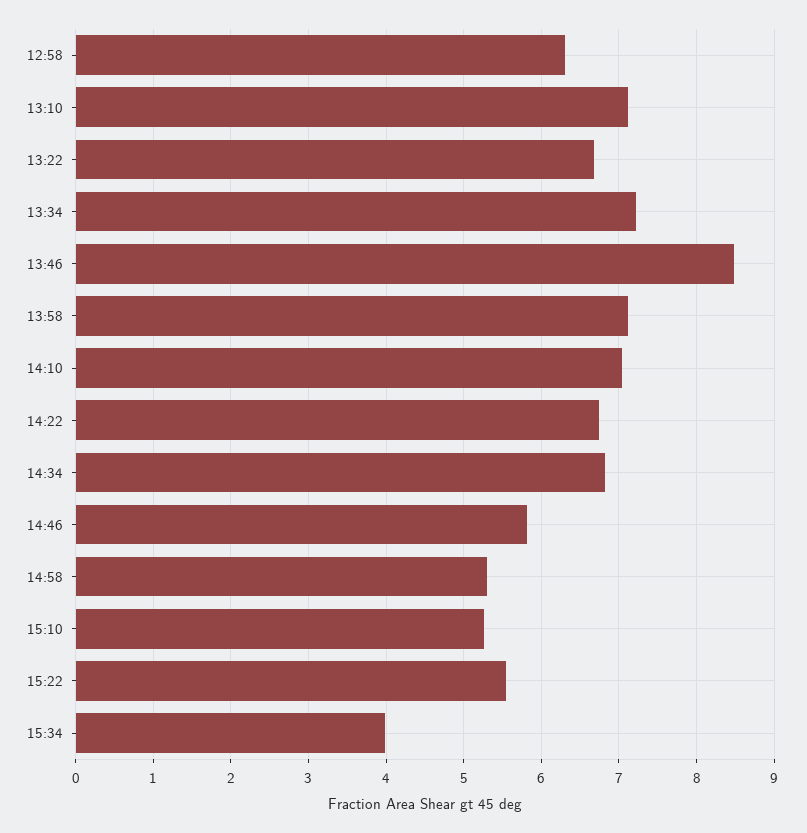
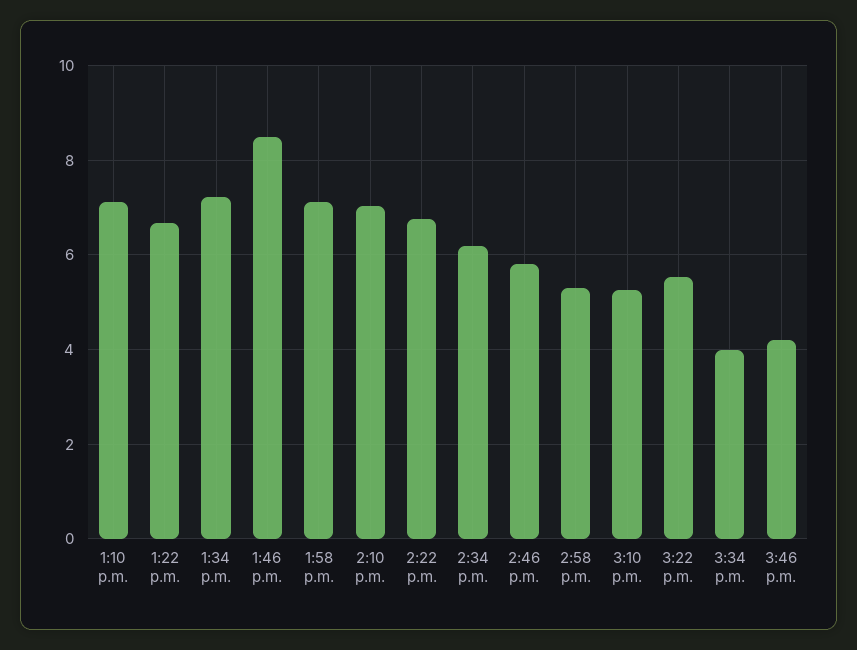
12:58: 6.3 -> none
14:34: 6.8 -> 6.2
3:46 p.m.: none -> 4.2

